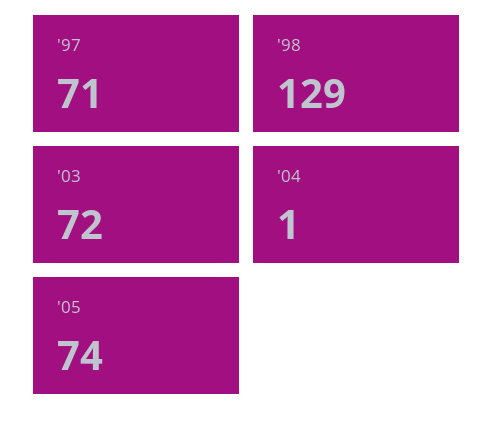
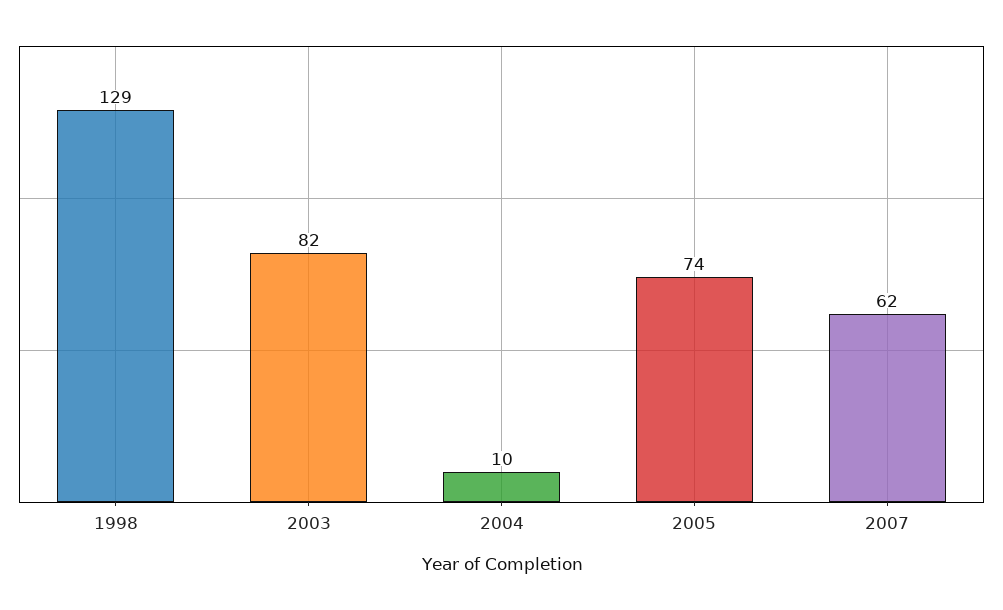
'97: 71 -> none
'03: 72 -> 82
'04: 1 -> 10
2007: none -> 62

